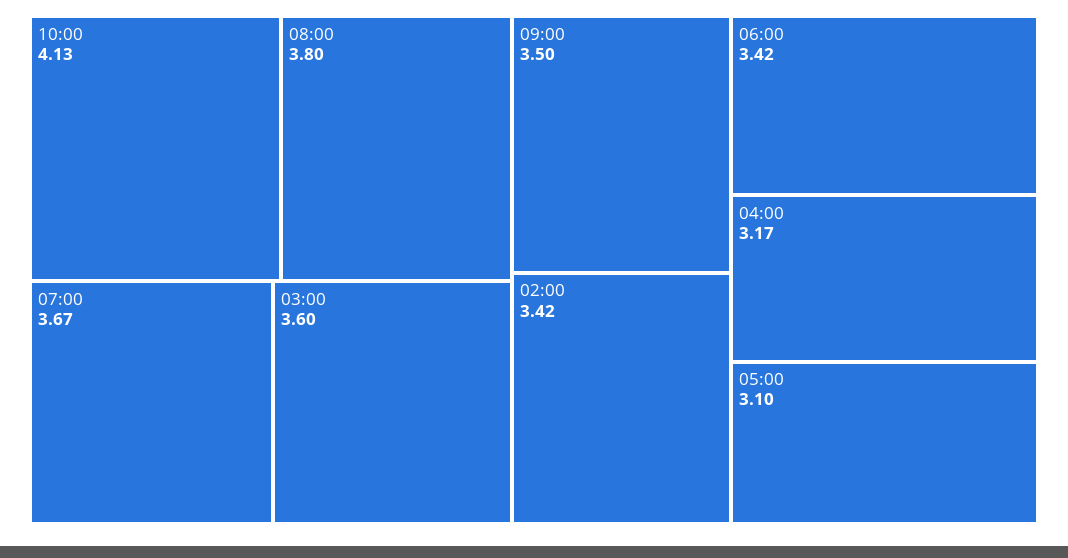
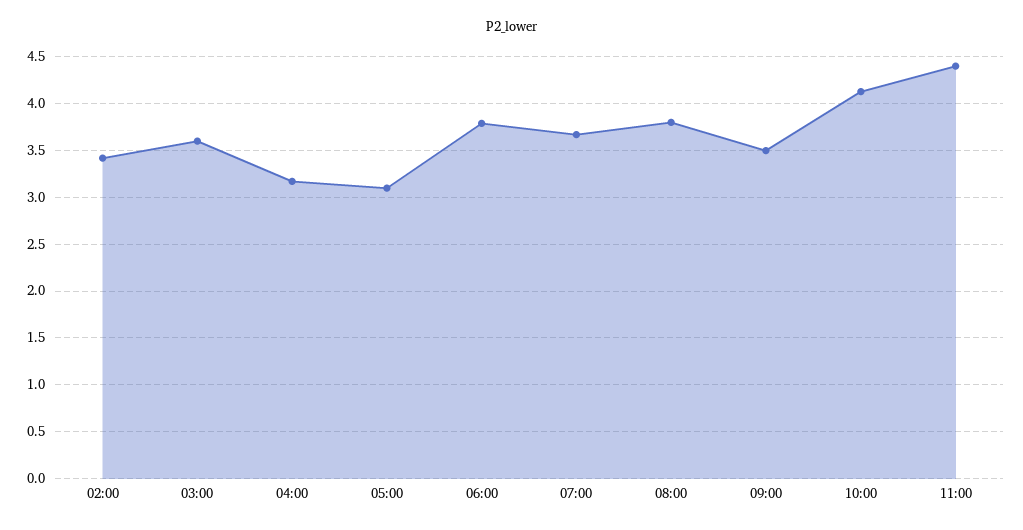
06:00: 3.42 -> 3.8
11:00: none -> 4.4

